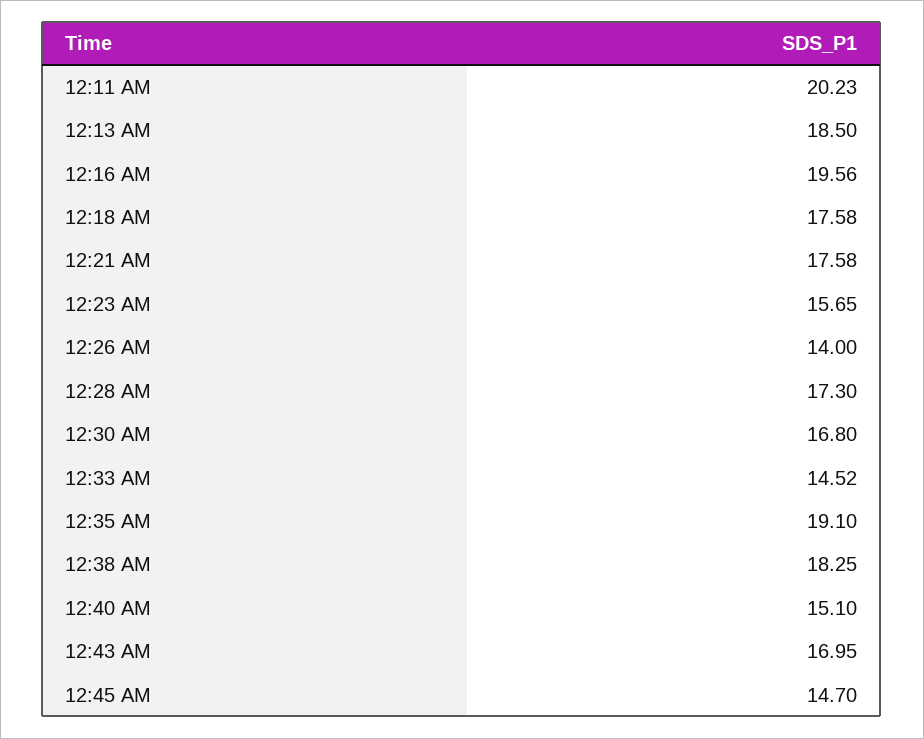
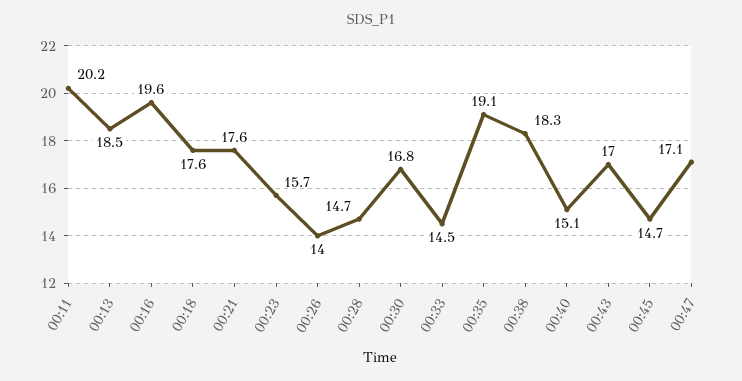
12:28 AM: 17.3 -> 14.7
00:47: none -> 17.1

